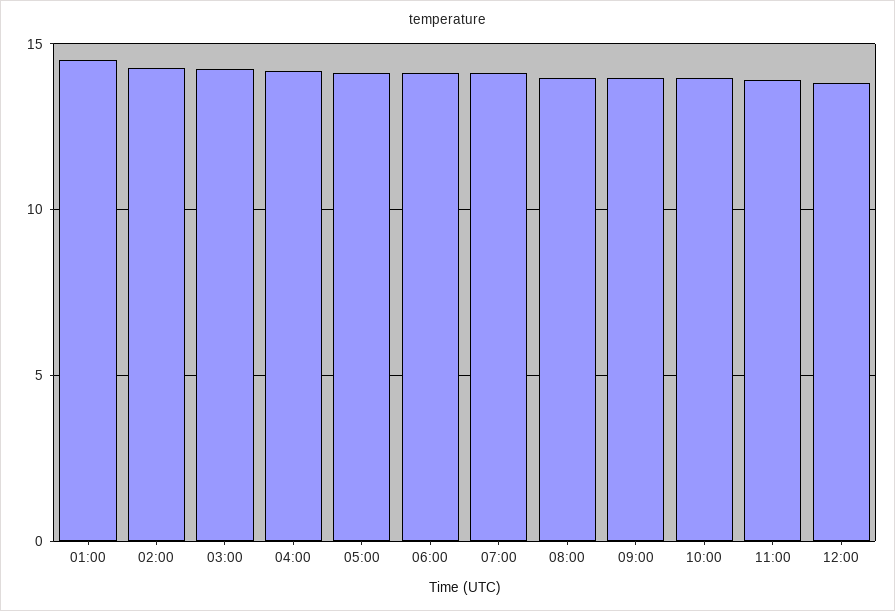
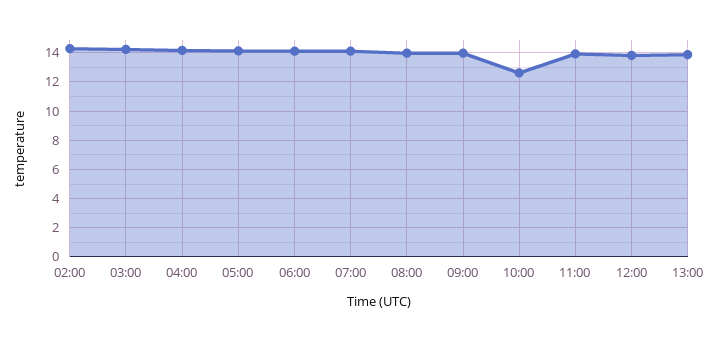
01:00: 14.5 -> none
10:00: 14 -> 12.5
13:00: none -> 14

